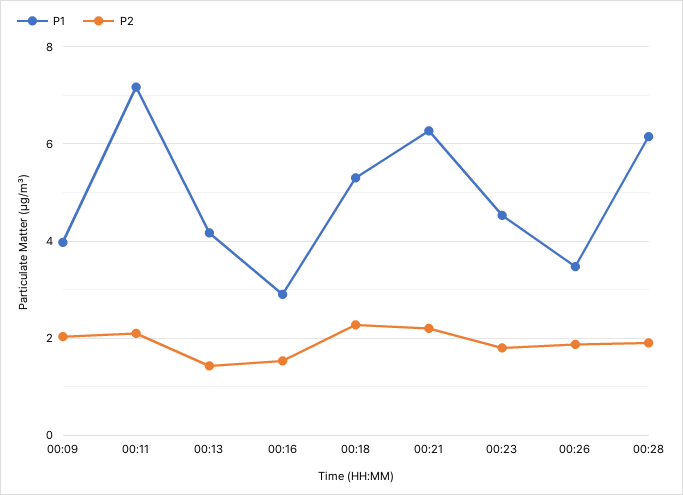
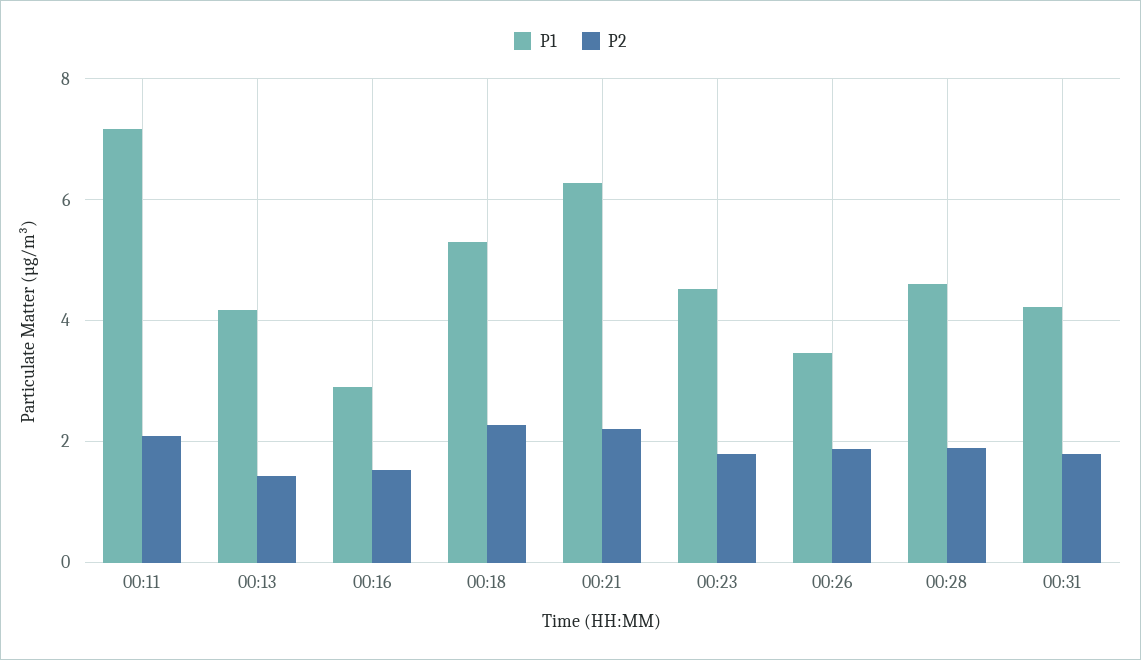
P1, 00:09: 4 -> none
P2, 00:09: 2 -> none
P1, 00:28: 6.2 -> 4.6
P1, 00:31: none -> 4.2
P2, 00:31: none -> 1.8

